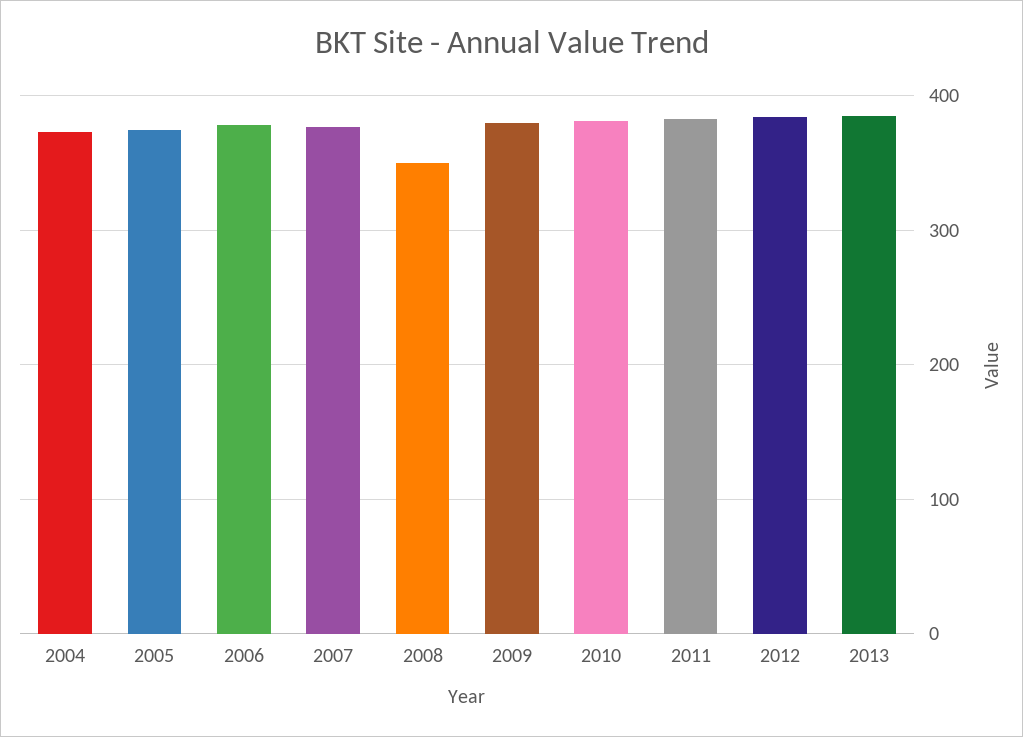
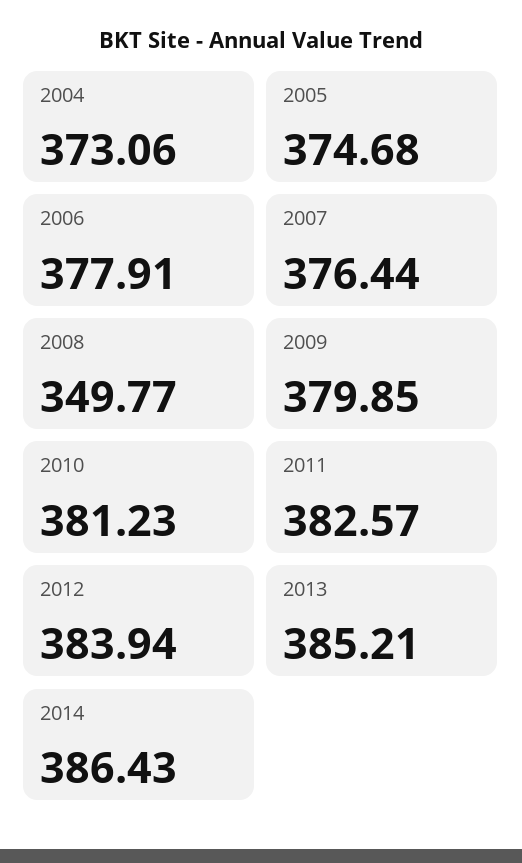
2014: none -> 386.43

